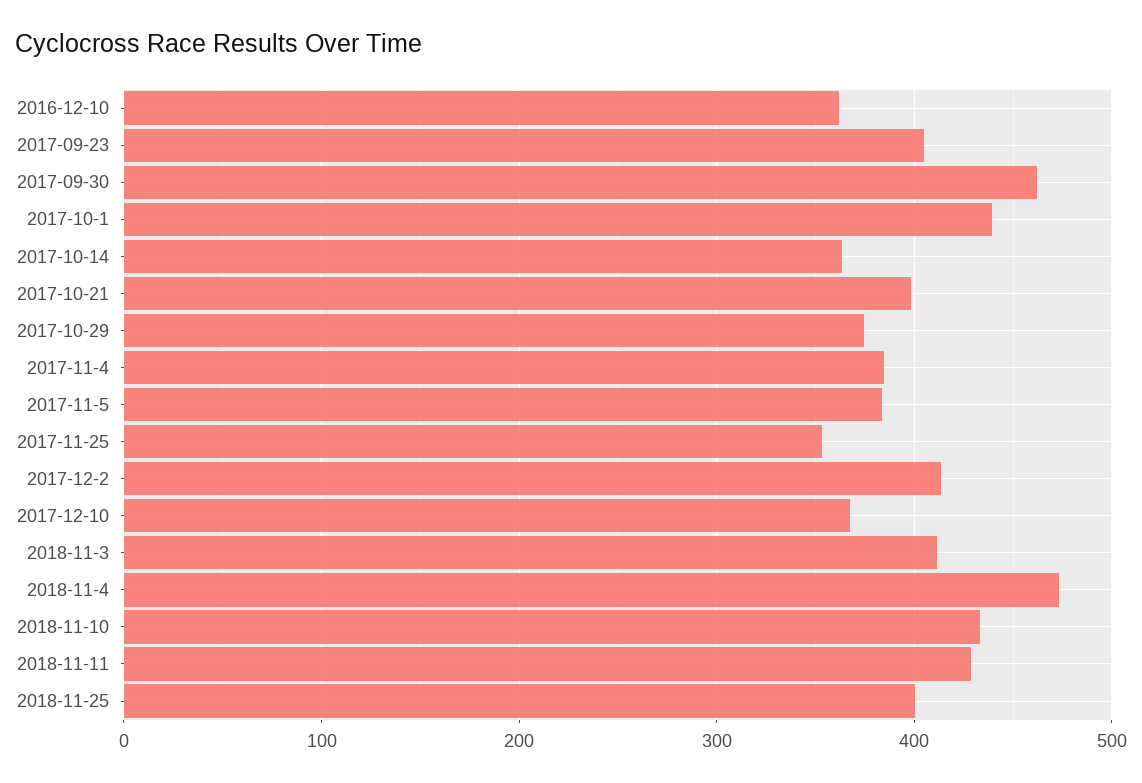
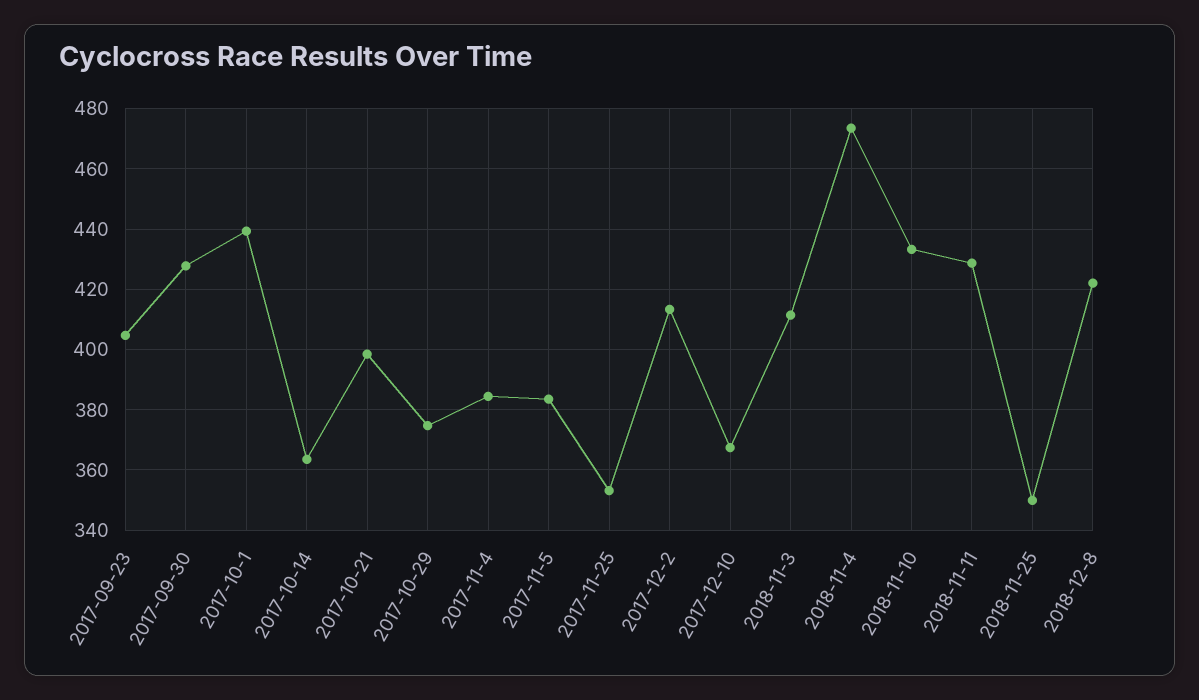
2016-12-10: 360 -> none
2017-09-30: 460 -> 428
2018-11-25: 400 -> 350
2018-12-8: none -> 422

